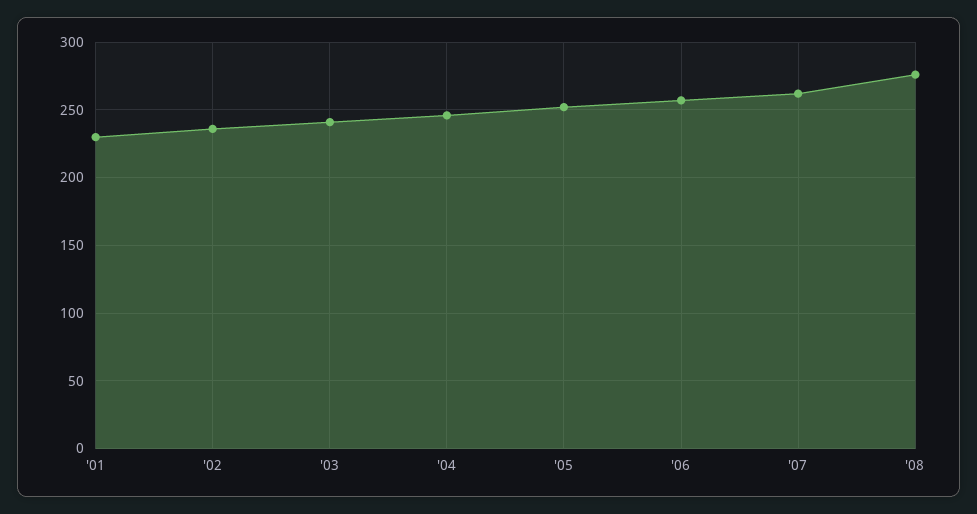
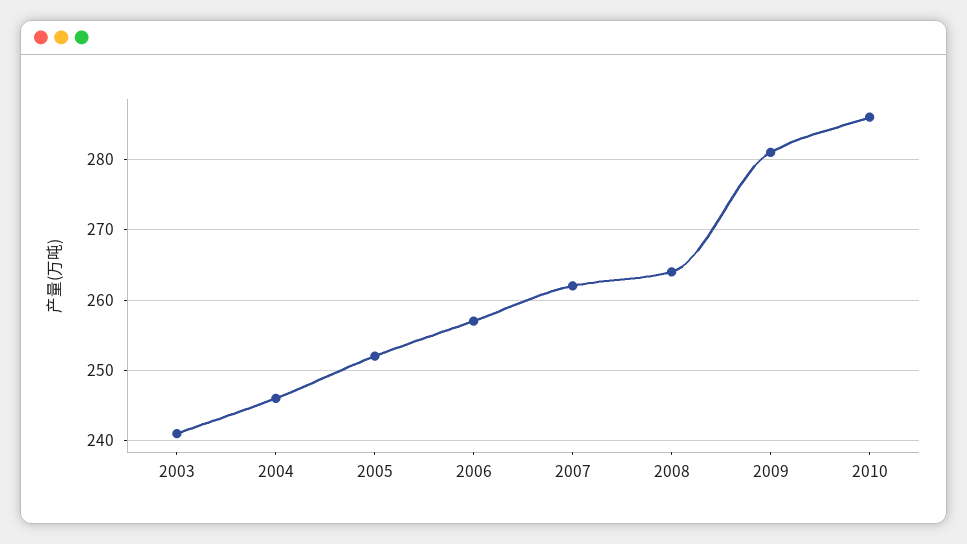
'01: 230 -> none
'02: 235 -> none
'08: 275 -> 264
2009: none -> 281
2010: none -> 286

